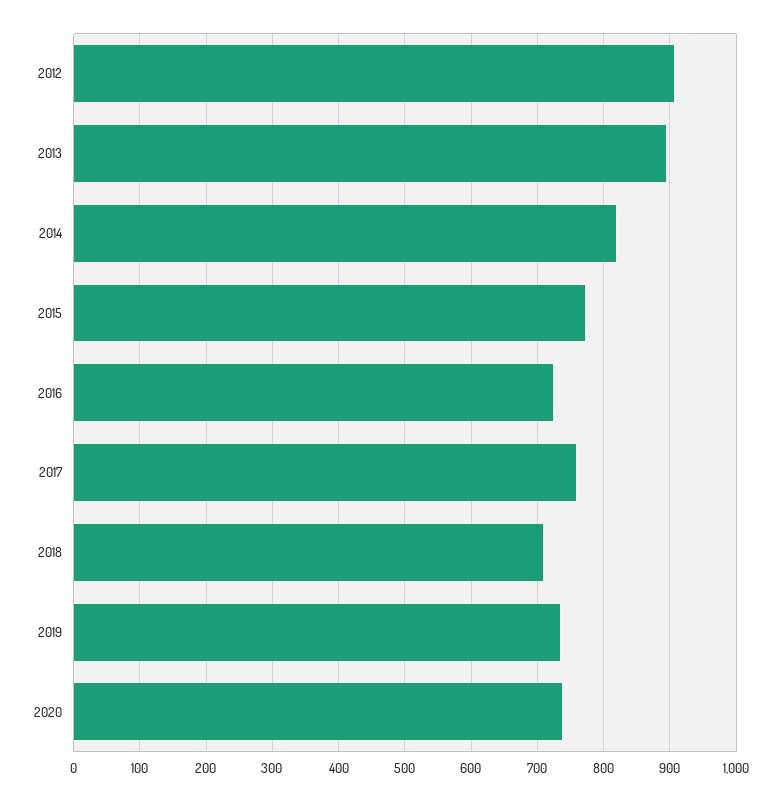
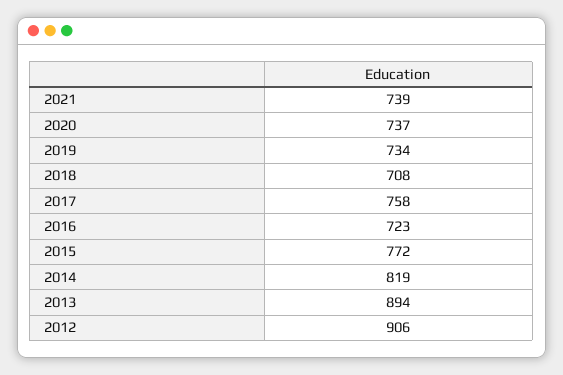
2021: none -> 739

